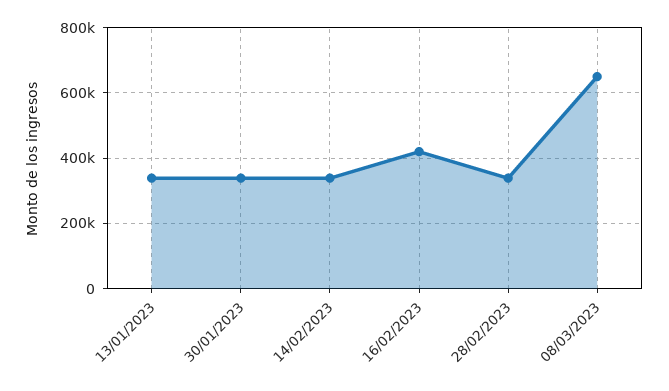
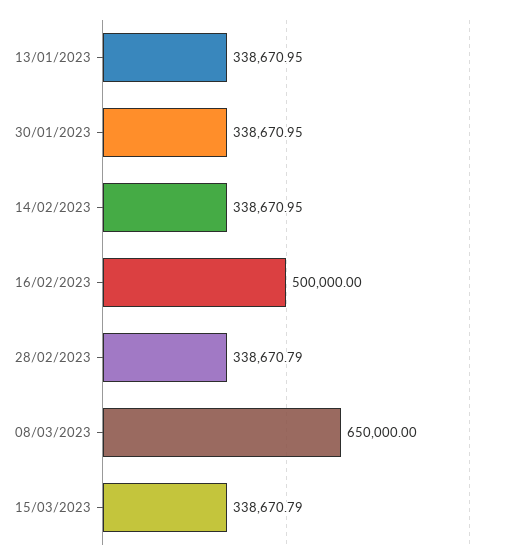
16/02/2023: 420000 -> 500000
15/03/2023: none -> 338670.79

